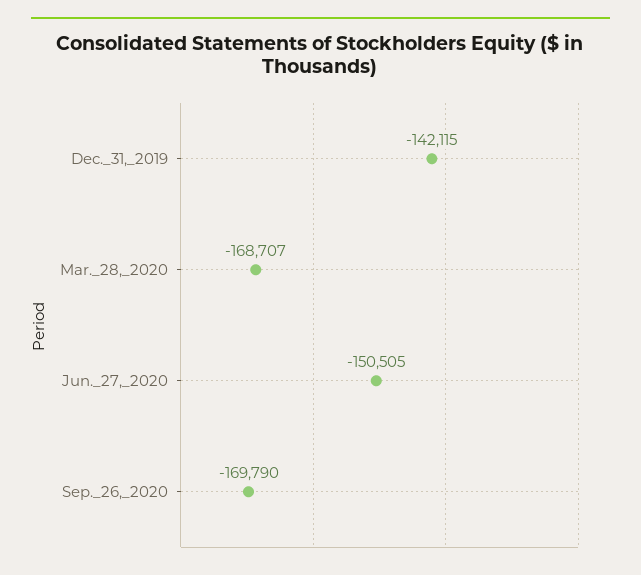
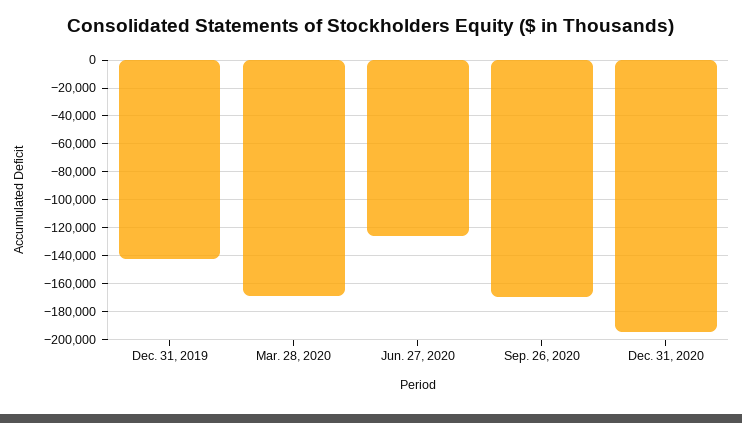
Jun._27,_2020: -150505 -> -125000
Dec. 31, 2020: none -> -195000

